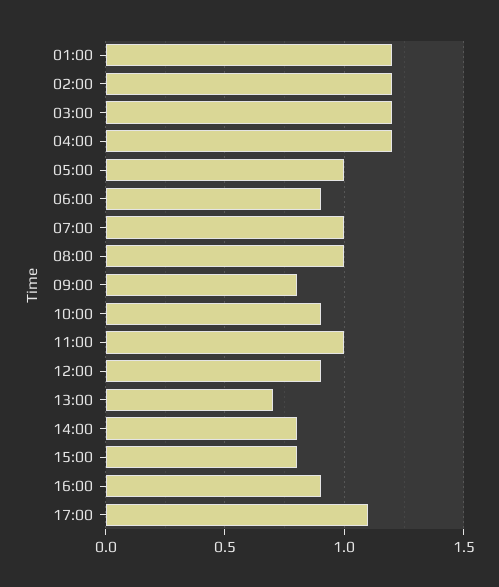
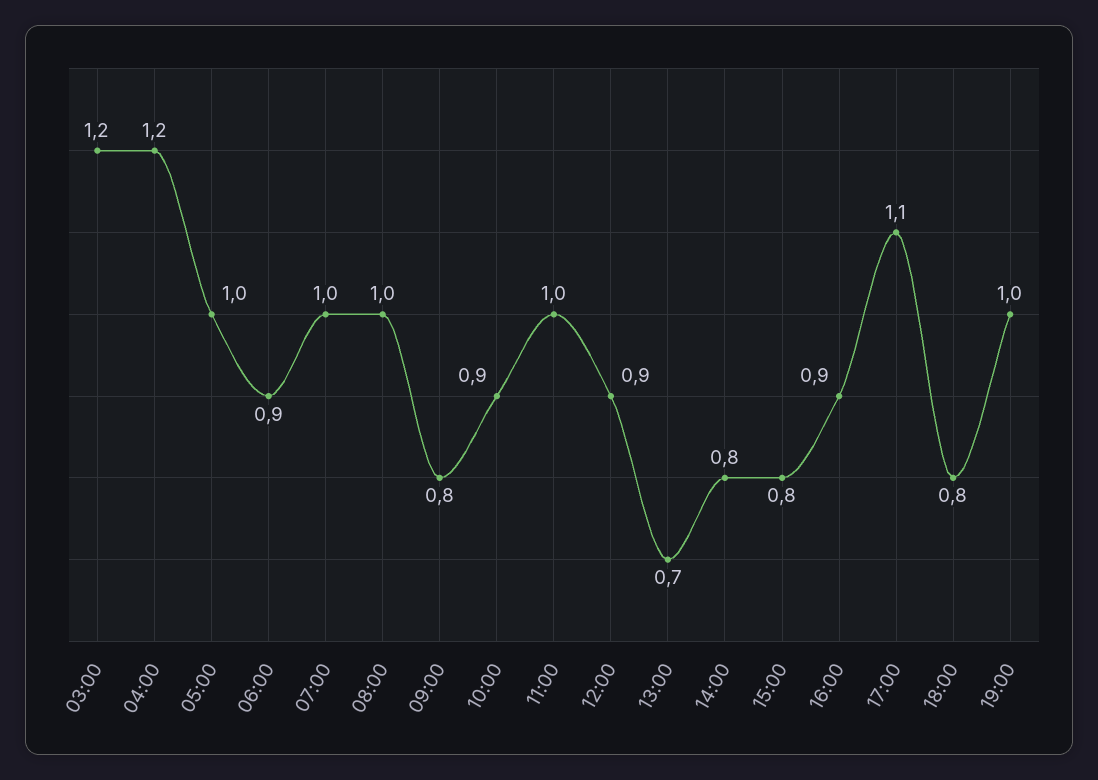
01:00: 1.2 -> none
02:00: 1.2 -> none
18:00: none -> 0.8
19:00: none -> 1

